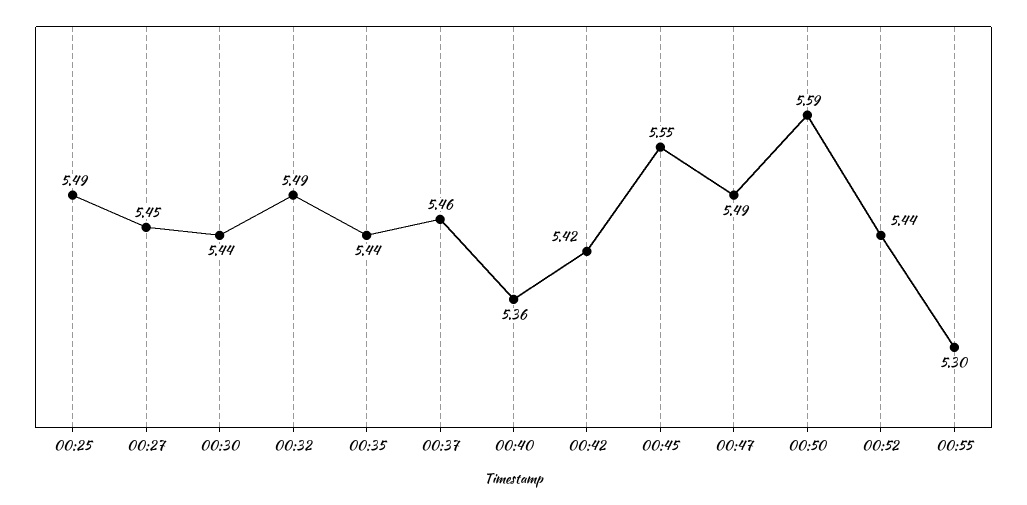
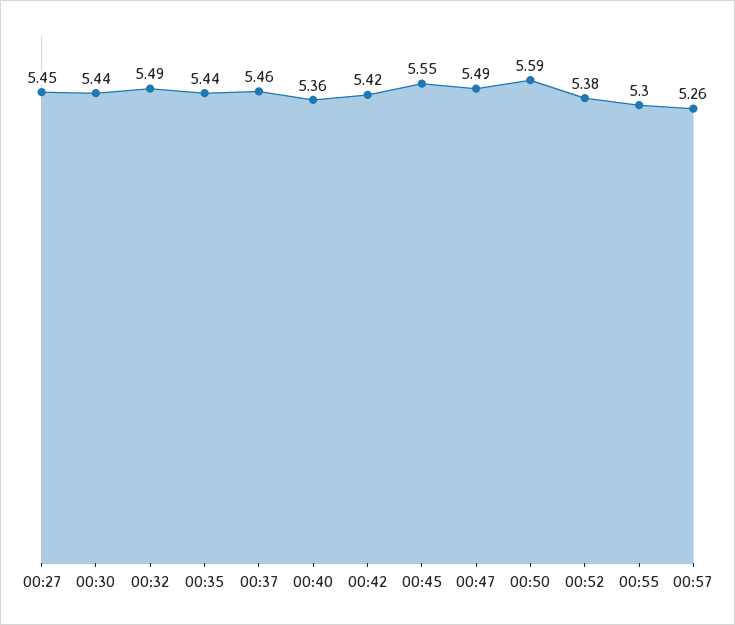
00:25: 5.49 -> none
00:52: 5.44 -> 5.38
00:57: none -> 5.26

